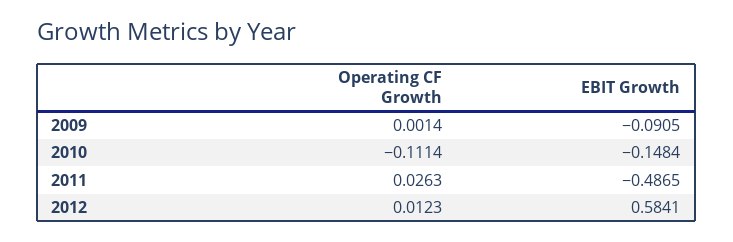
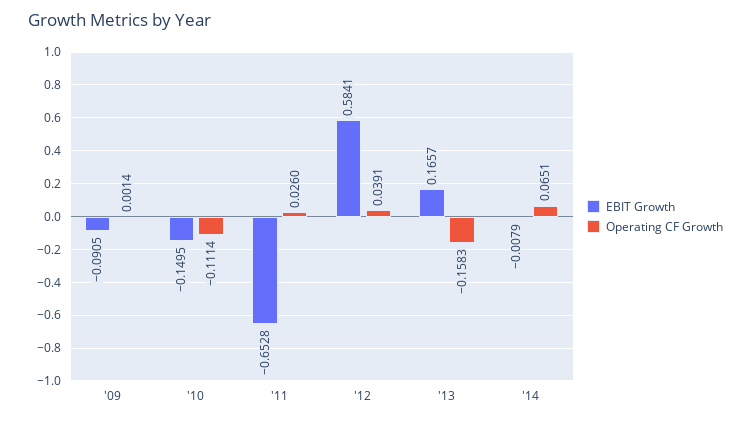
EBIT Growth, 2010: -0.1484 -> -0.1495
Operating CF Growth, 2011: 0.0263 -> 0.026
EBIT Growth, 2011: -0.4865 -> -0.6528
Operating CF Growth, 2012: 0.0123 -> 0.0391
EBIT Growth, '13: none -> 0.1657
Operating CF Growth, '13: none -> -0.1583
EBIT Growth, '14: none -> -0.0079
Operating CF Growth, '14: none -> 0.0651

